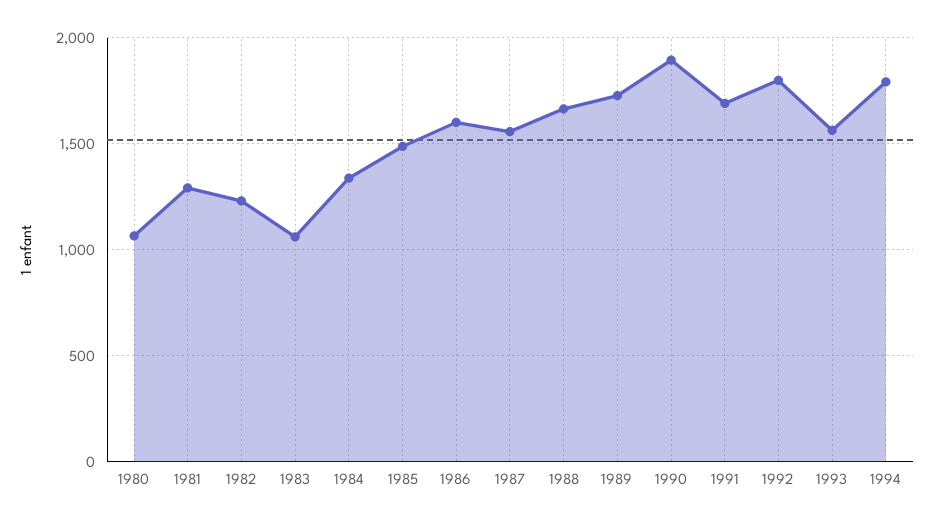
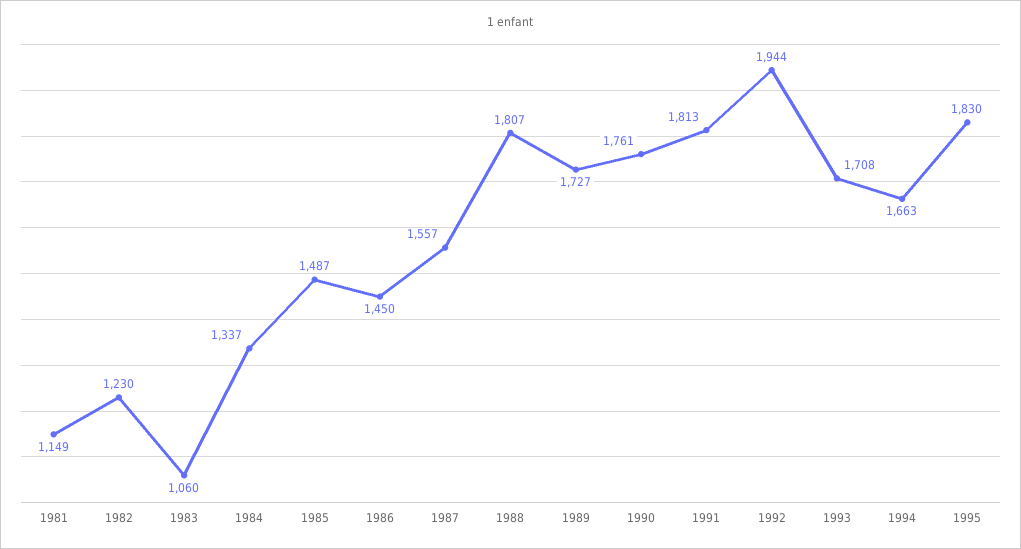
1980: 1050 -> none
1981: 1300 -> 1149
1986: 1600 -> 1450
1988: 1650 -> 1807
1990: 1900 -> 1761
1991: 1700 -> 1813
1992: 1800 -> 1944
1993: 1550 -> 1708
1994: 1800 -> 1663
1995: none -> 1830

